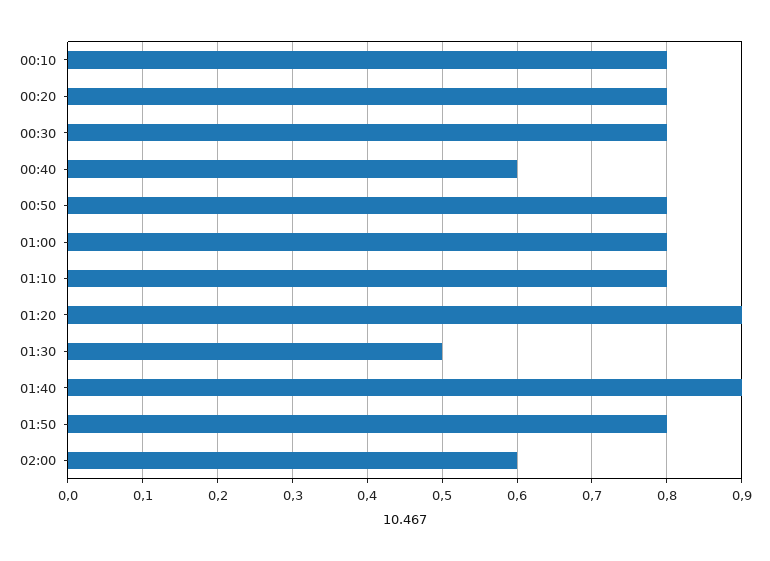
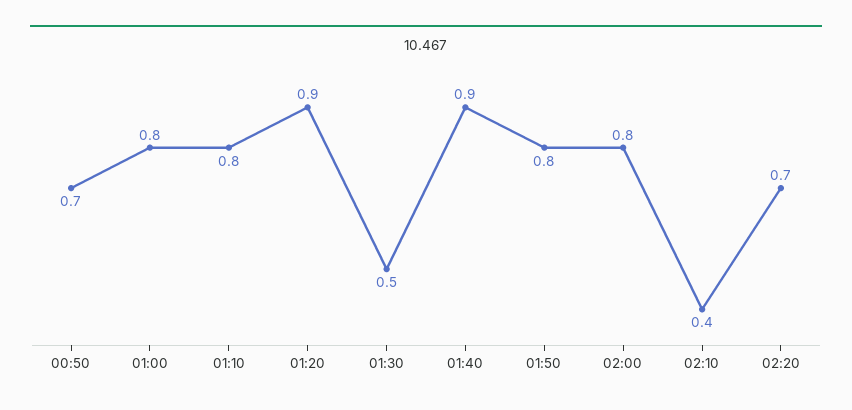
00:10: 0.8 -> none
00:20: 0.8 -> none
00:30: 0.8 -> none
00:40: 0.6 -> none
00:50: 0.8 -> 0.7
02:00: 0.6 -> 0.8
02:10: none -> 0.4
02:20: none -> 0.7

